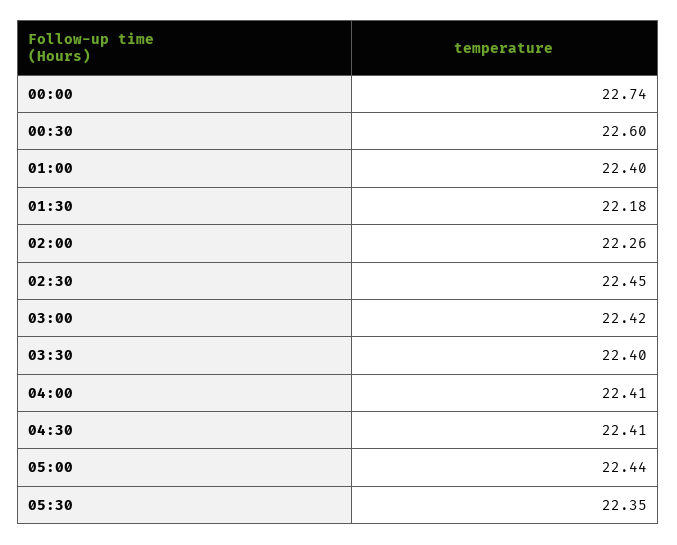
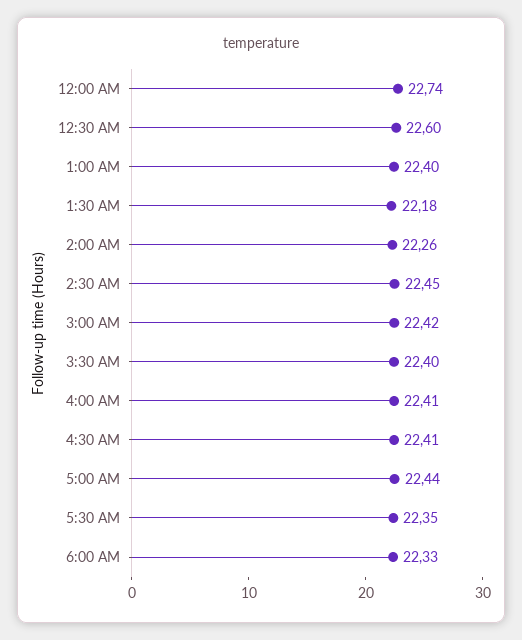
6:00 AM: none -> 22.33

